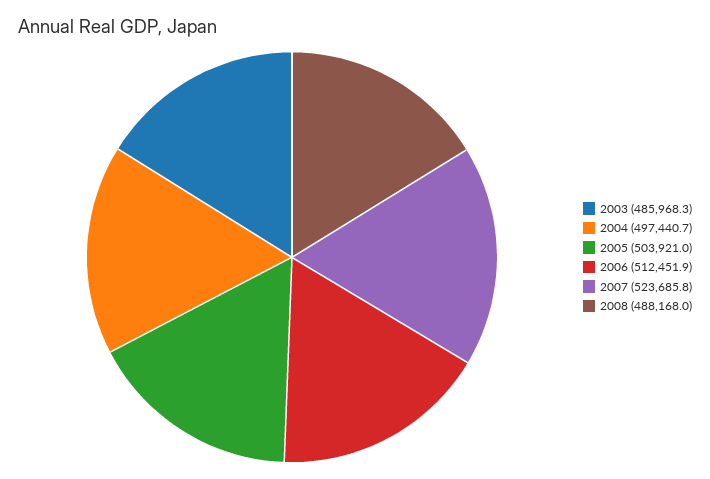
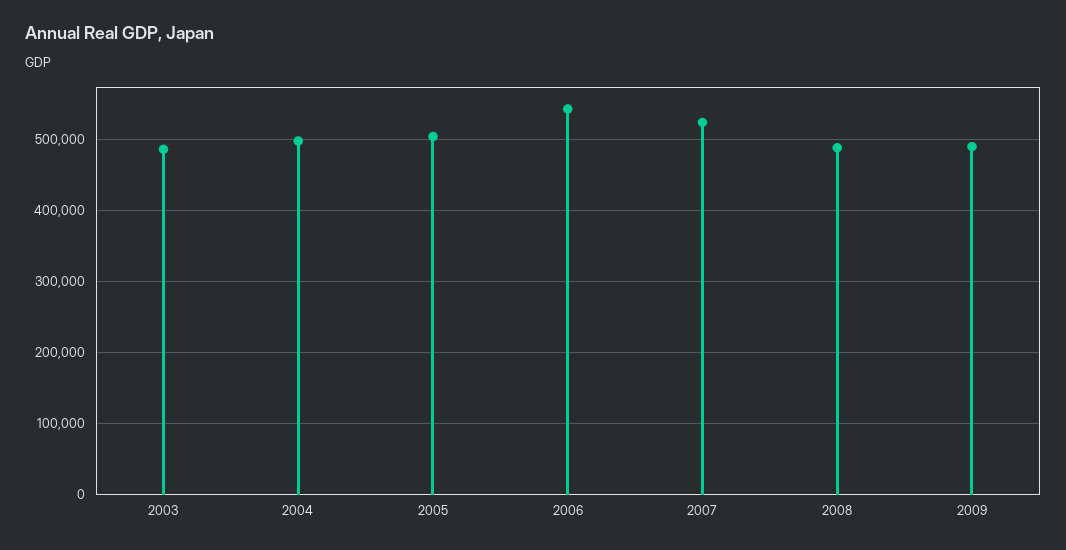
2006: 512451.9 -> 540000
2009: none -> 490000

